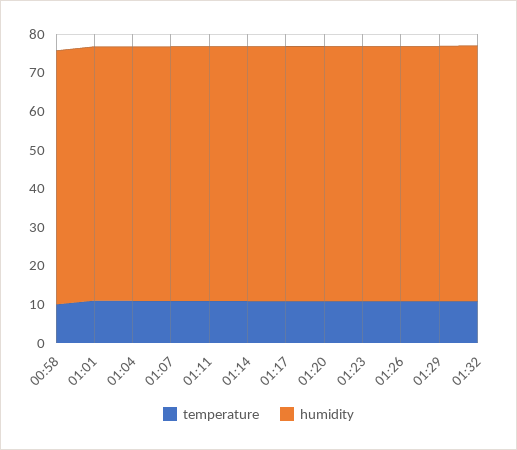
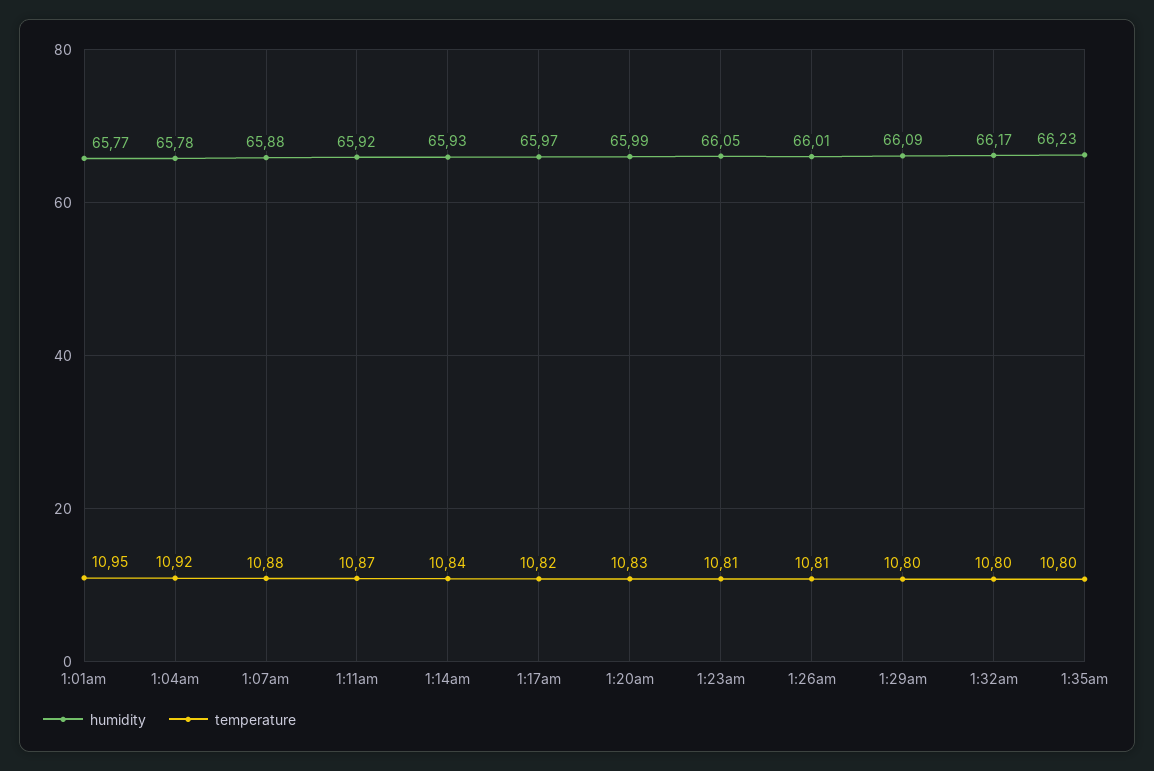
temperature, 00:58: 10 -> none
humidity, 00:58: 65 -> none
humidity, 1:35am: none -> 66.23
temperature, 1:35am: none -> 10.8

